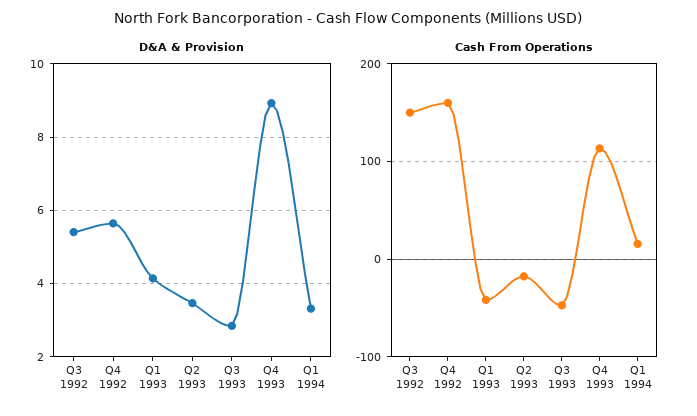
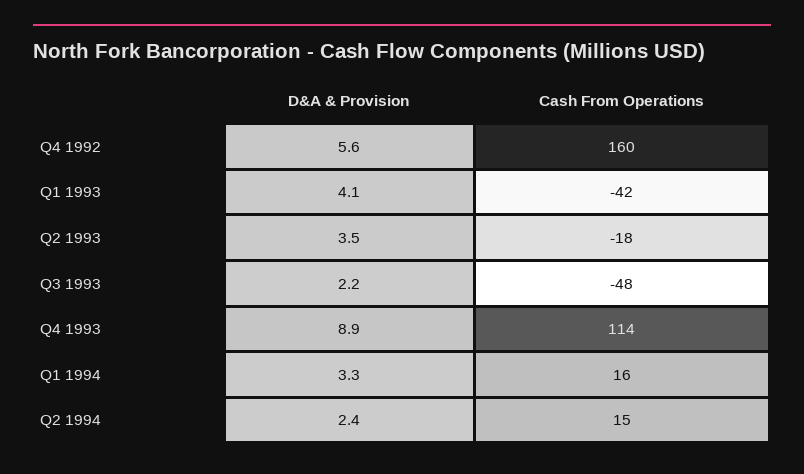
D&A & Provision, Q3 1992: 5.4 -> none
D&A & Provision, Q3 1993: 2.8 -> 2.2
Cash From Operations, Q3 1992: 150 -> none
D&A & Provision, Q2 1994: none -> 2.4
Cash From Operations, Q2 1994: none -> 15

